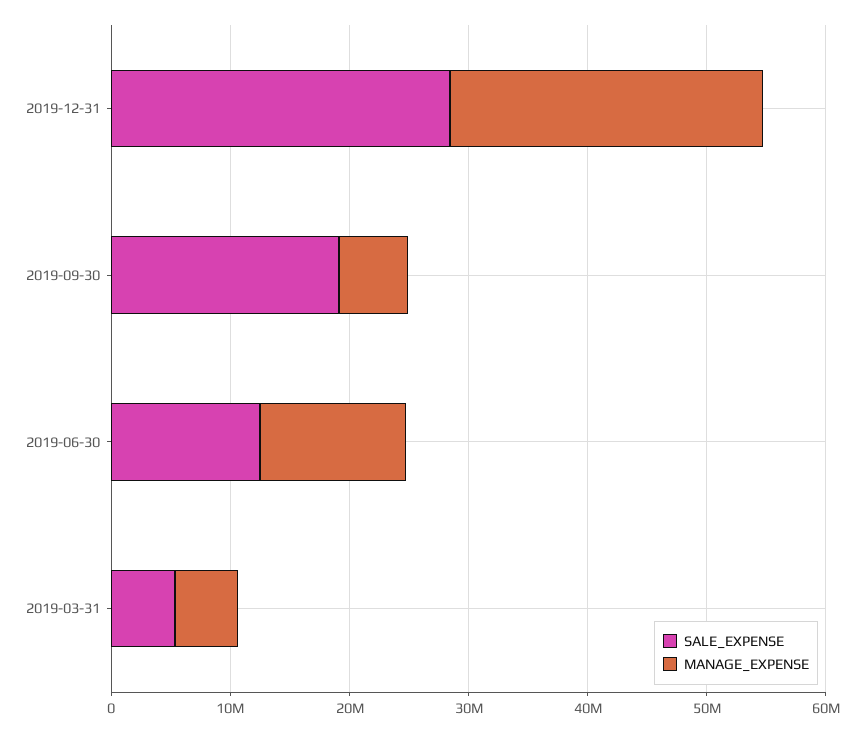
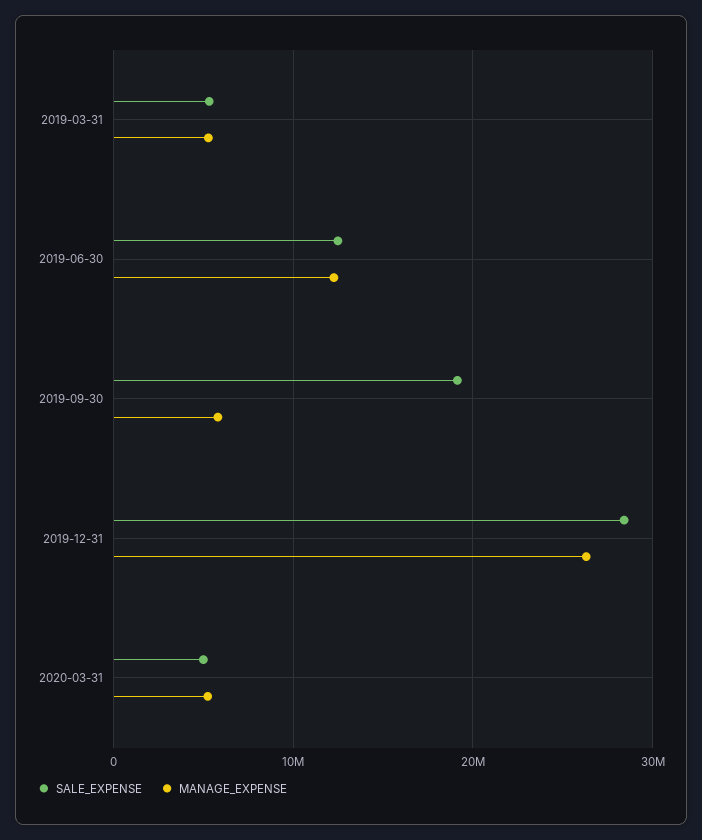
SALE_EXPENSE, 2020-03-31: none -> 5000000
MANAGE_EXPENSE, 2020-03-31: none -> 5000000

